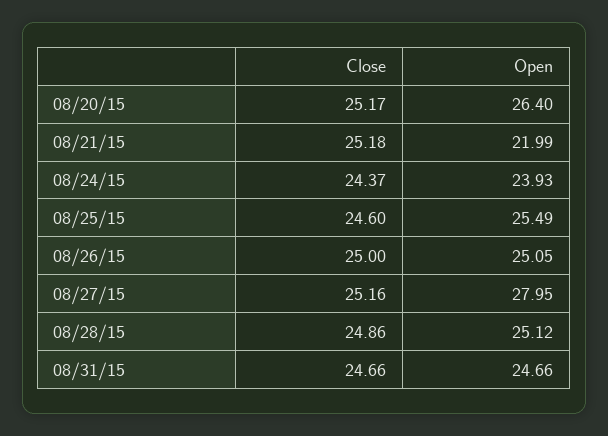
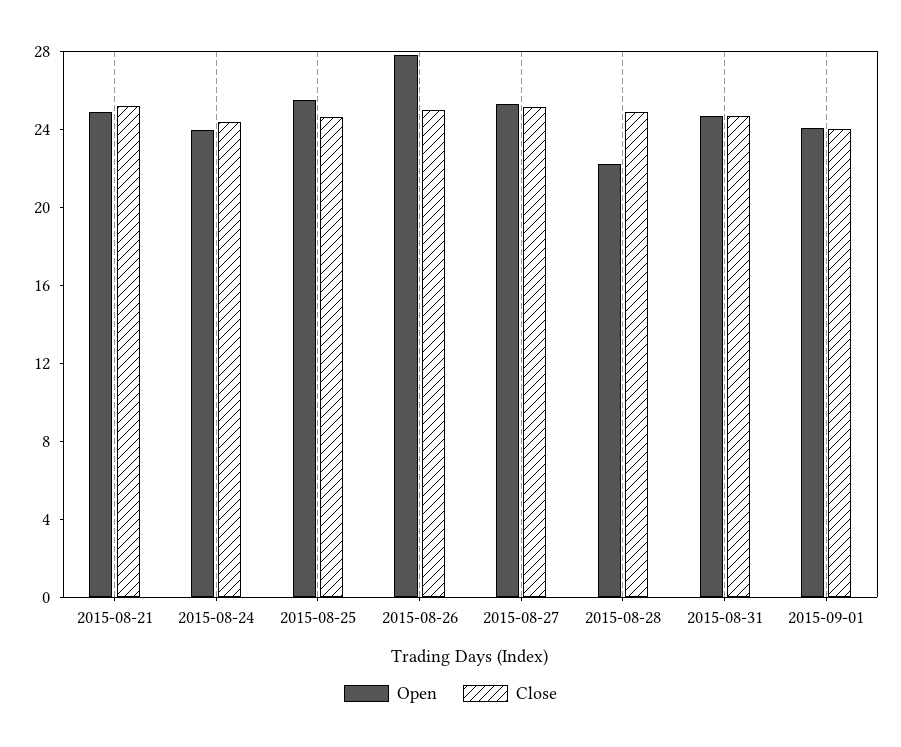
Close, 08/20/15: 25.17 -> none
Open, 08/20/15: 26.4 -> none
Open, 08/21/15: 21.99 -> 25
Open, 08/26/15: 25.05 -> 28
Open, 08/27/15: 27.95 -> 25
Open, 08/28/15: 25.12 -> 22
Open, 2015-09-01: none -> 24
Close, 2015-09-01: none -> 24

